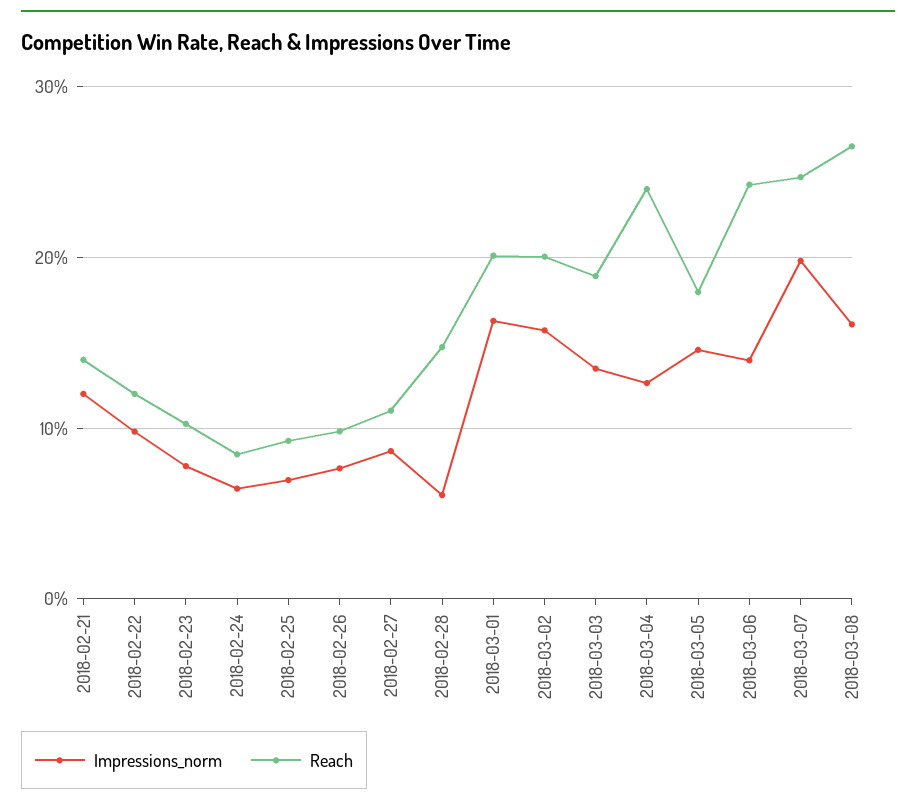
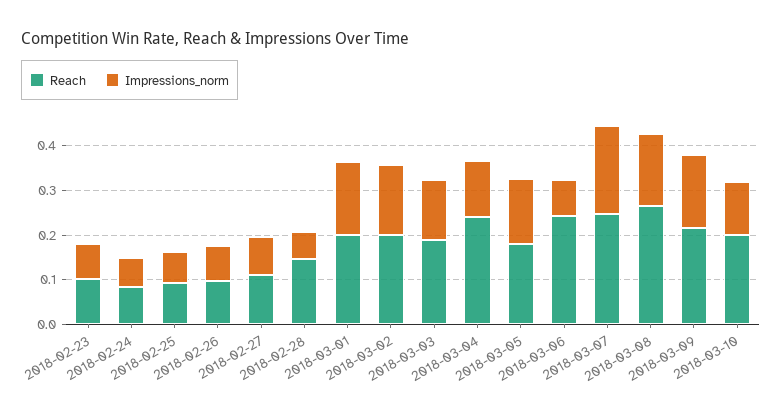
Impressions_norm, 2018-02-21: 0.12 -> none
Reach, 2018-02-21: 0.14 -> none
Impressions_norm, 2018-02-22: 0.1 -> none
Reach, 2018-02-22: 0.12 -> none
Impressions_norm, 2018-03-06: 0.14 -> 0.08
Reach, 2018-03-09: none -> 0.22
Impressions_norm, 2018-03-09: none -> 0.16
Reach, 2018-03-10: none -> 0.2
Impressions_norm, 2018-03-10: none -> 0.12

